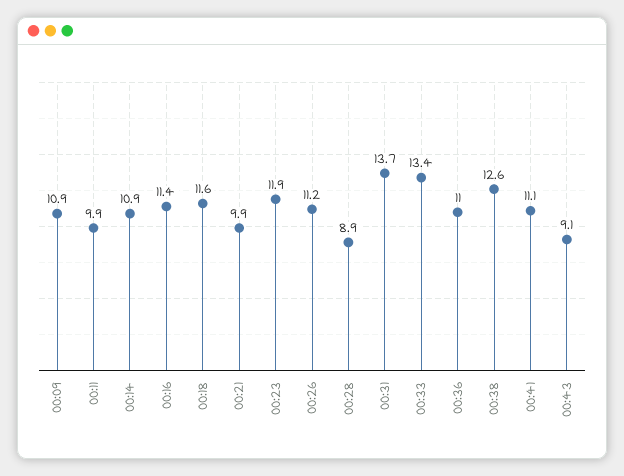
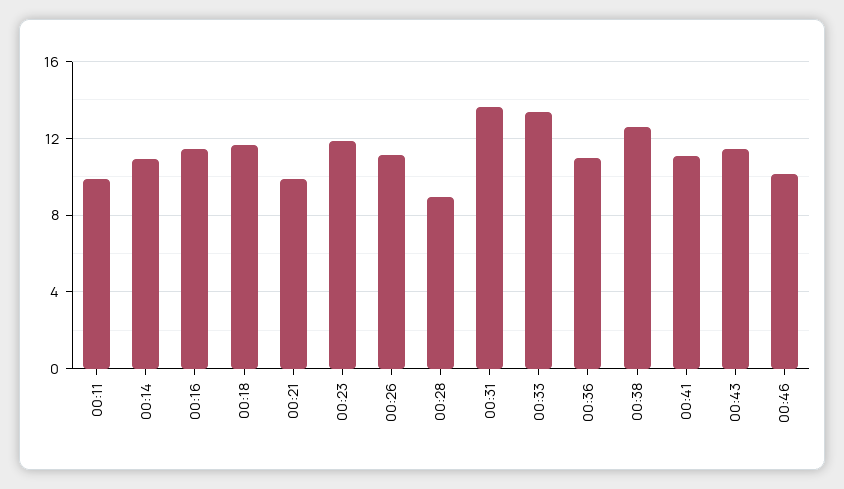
00:09: 10.9 -> none
00:43: 9.1 -> 11.5
00:46: none -> 10

